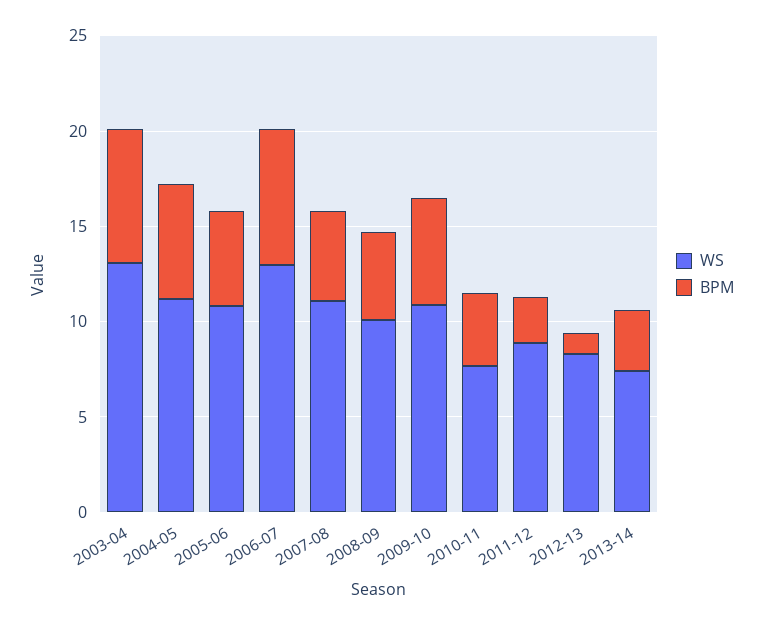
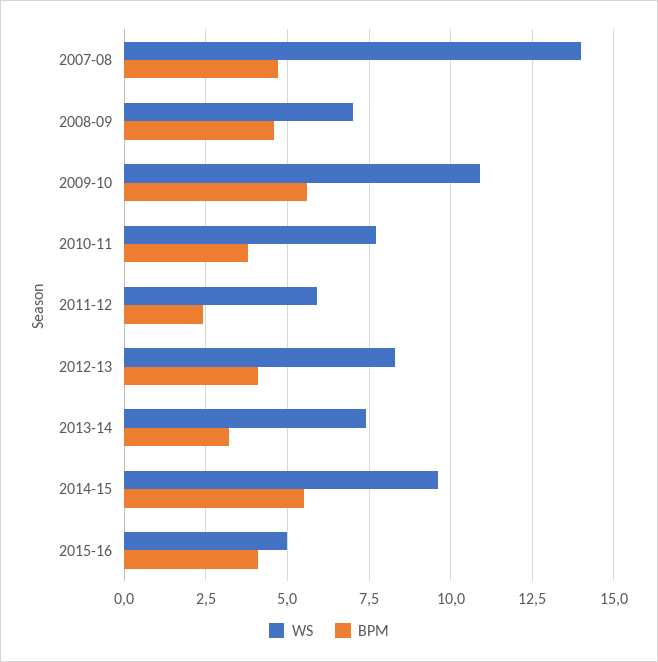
WS, 2003-04: 13 -> none
BPM, 2003-04: 7 -> none
WS, 2004-05: 11 -> none
BPM, 2004-05: 6 -> none
WS, 2005-06: 11 -> none
BPM, 2005-06: 5 -> none
WS, 2006-07: 13 -> none
BPM, 2006-07: 7 -> none
WS, 2007-08: 11 -> 14
WS, 2008-09: 10 -> 7
WS, 2011-12: 9 -> 6
BPM, 2012-13: 1 -> 4
WS, 2014-15: none -> 9.5
BPM, 2014-15: none -> 5.5
WS, 2015-16: none -> 5
BPM, 2015-16: none -> 4

